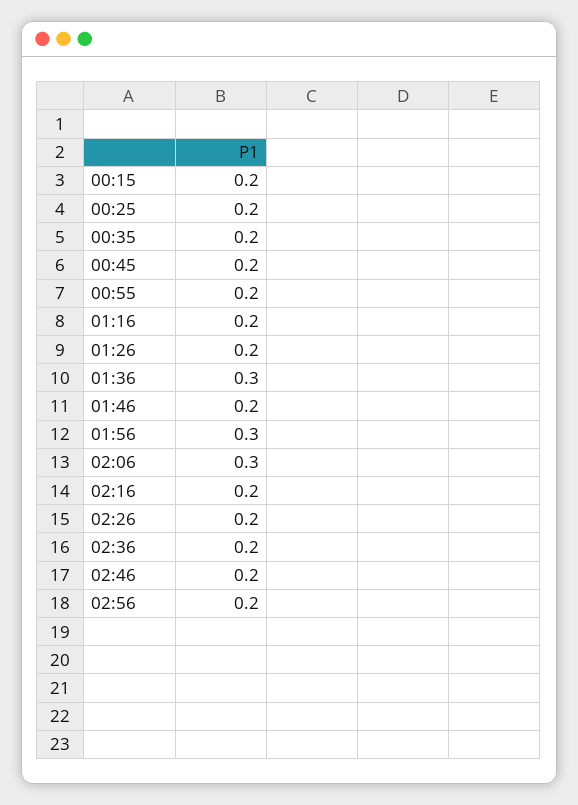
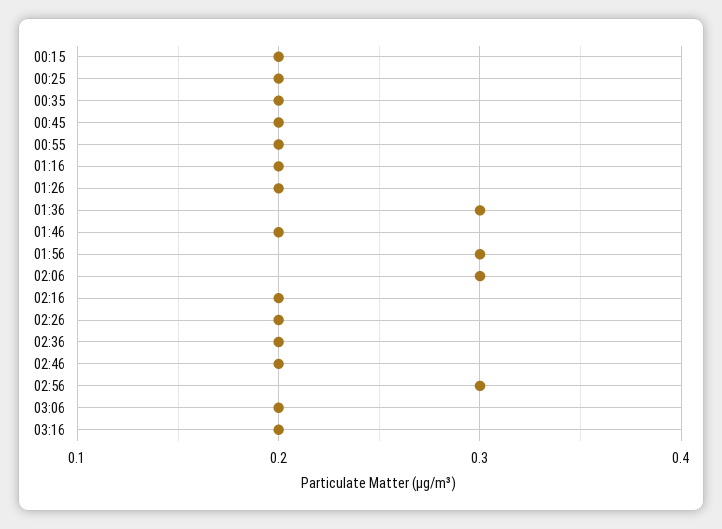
02:56: 0.2 -> 0.3
03:06: none -> 0.2
03:16: none -> 0.2

